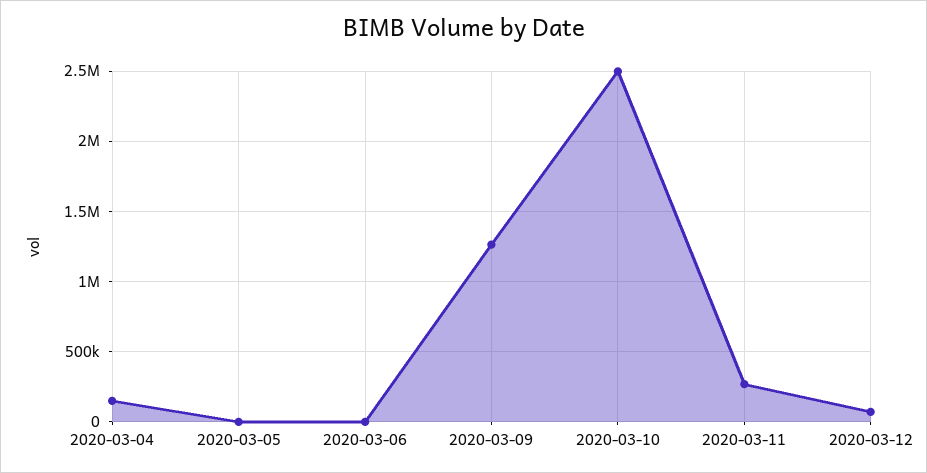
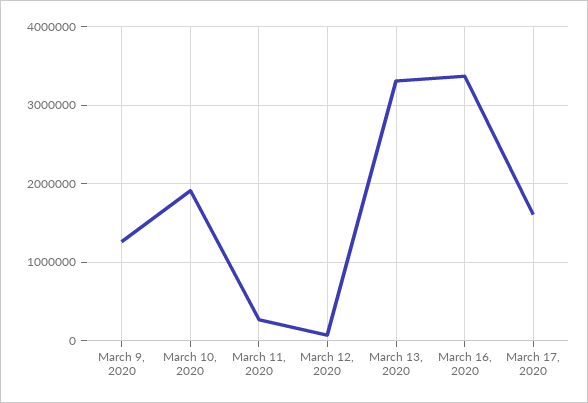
2020-03-04: 150000 -> none
2020-03-05: 0 -> none
2020-03-06: 0 -> none
2020-03-10: 2500000 -> 1900000
March 13, 2020: none -> 3300000
March 16, 2020: none -> 3400000
March 17, 2020: none -> 1600000

